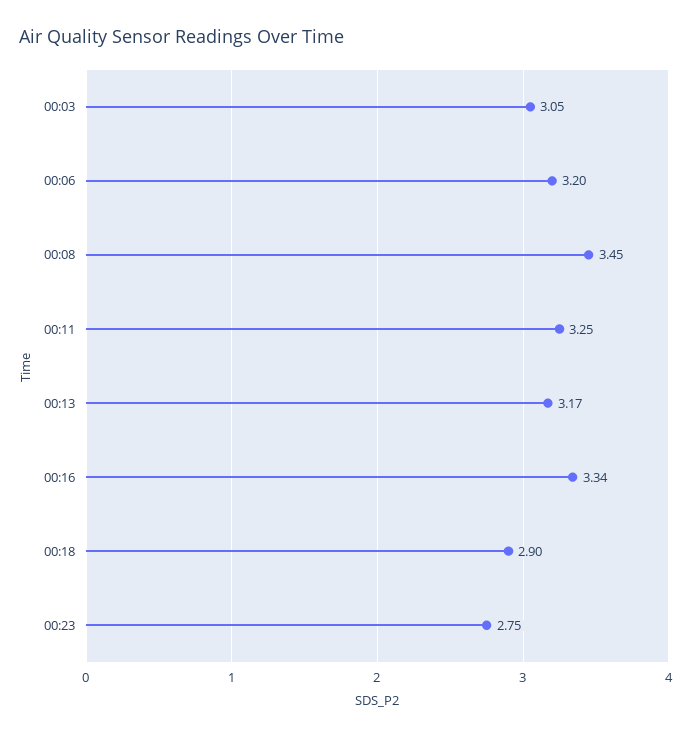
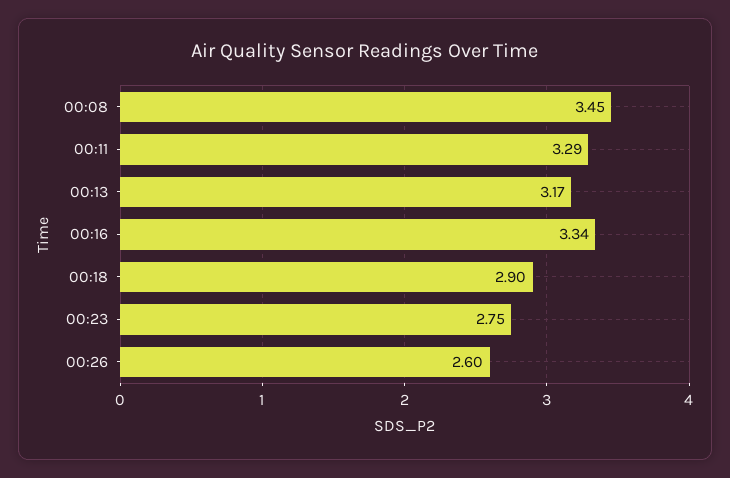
00:03: 3.05 -> none
00:06: 3.2 -> none
00:11: 3.25 -> 3.29
00:26: none -> 2.6

